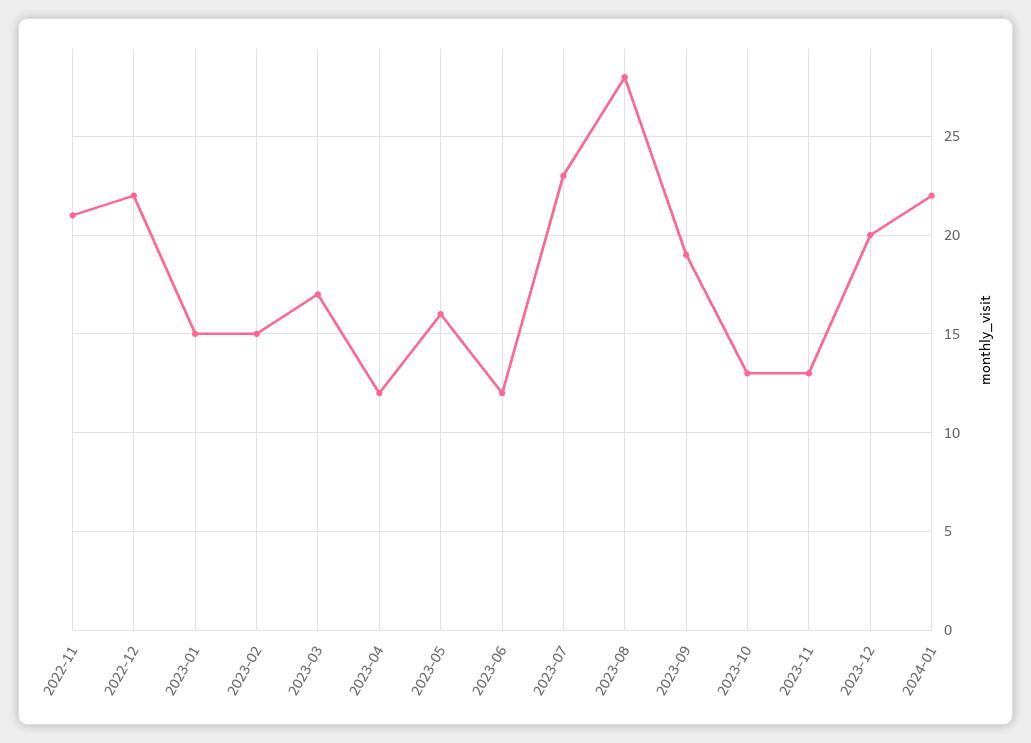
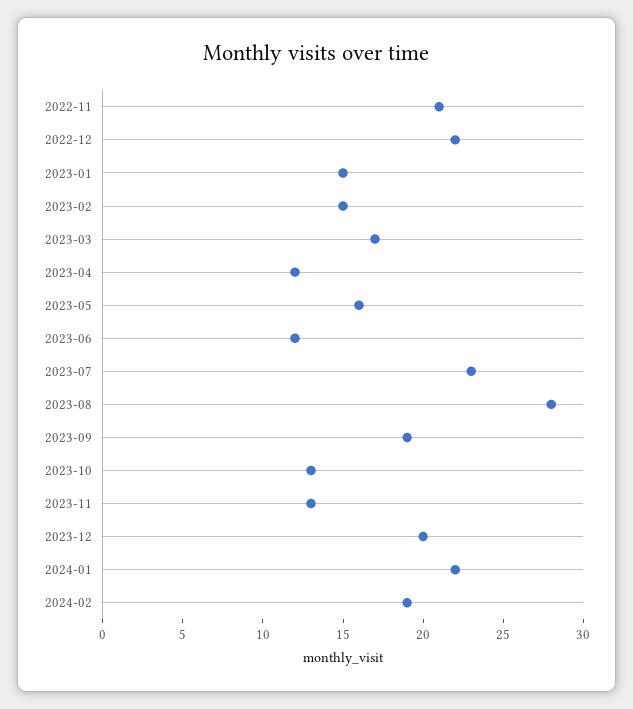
2024-02: none -> 19

